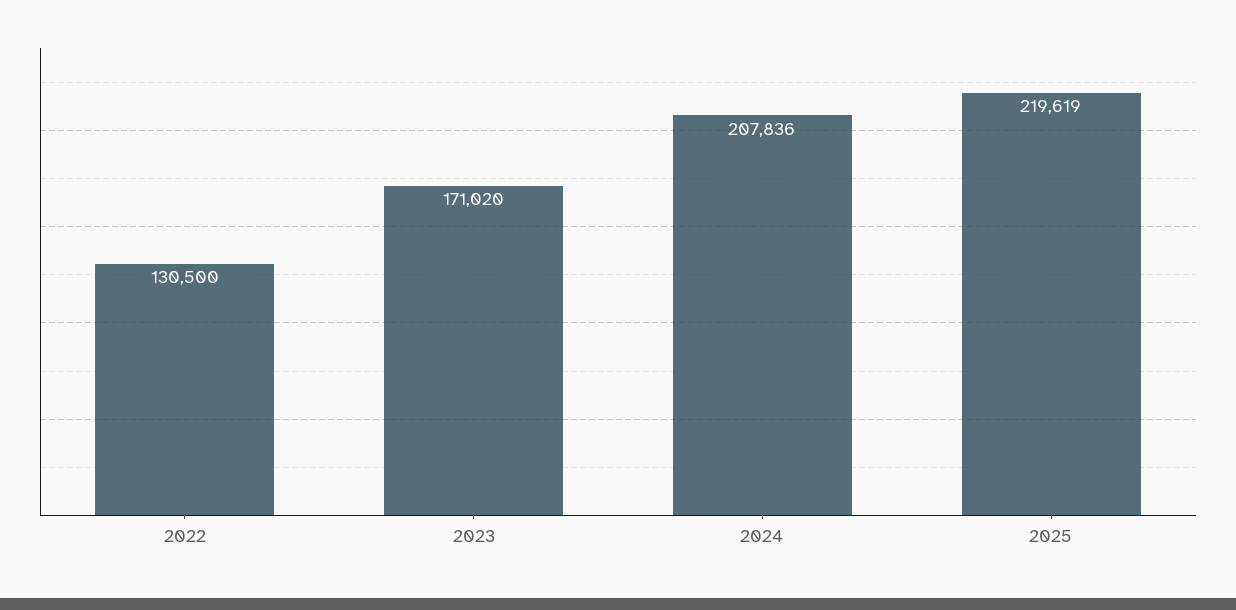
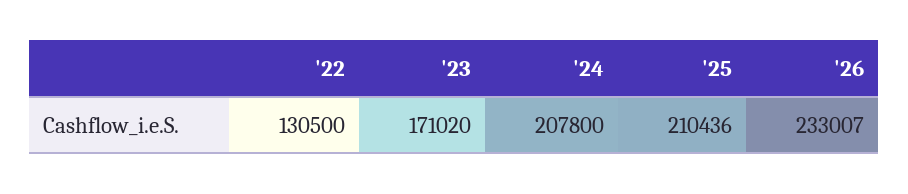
2024: 207836 -> 207800
2025: 219619 -> 210436
'26: none -> 233007

